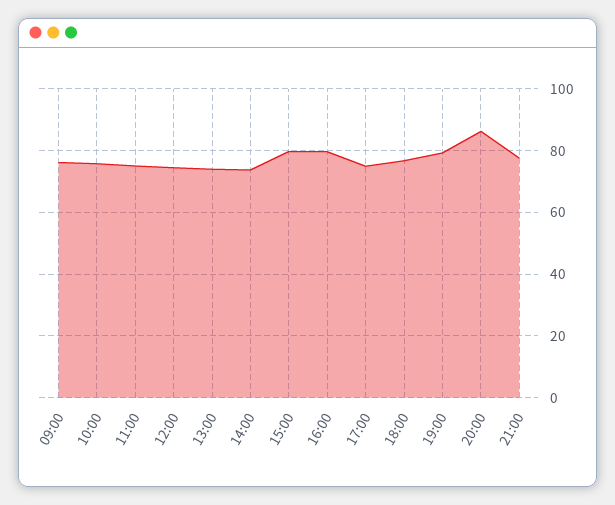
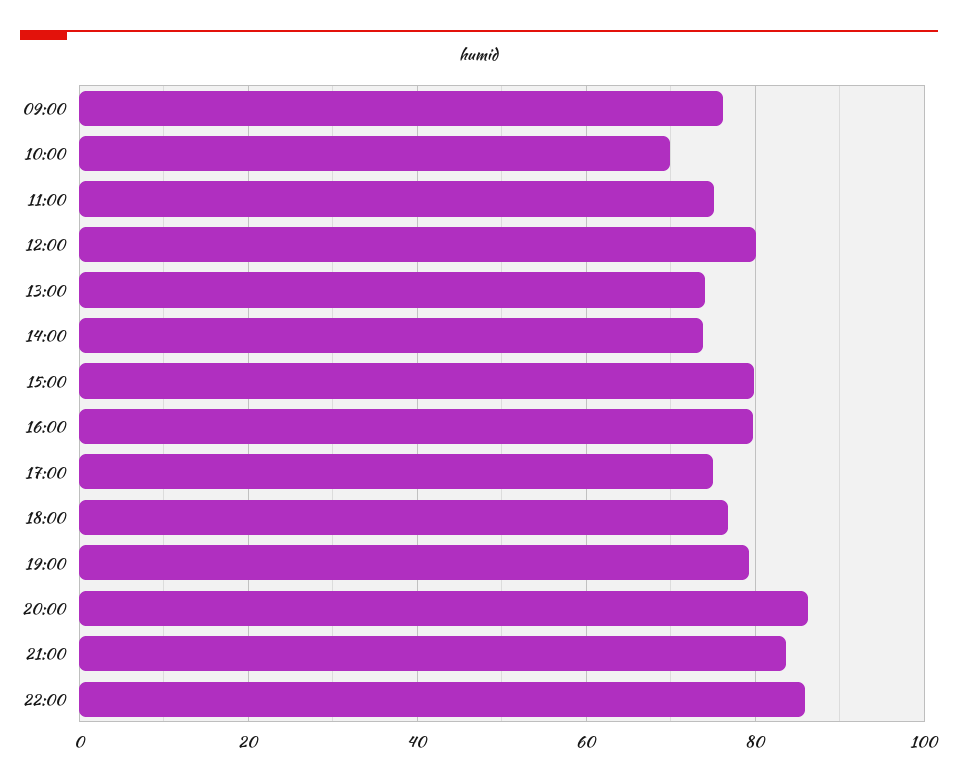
10:00: 76 -> 70
12:00: 74 -> 80
21:00: 78 -> 84
22:00: none -> 86

